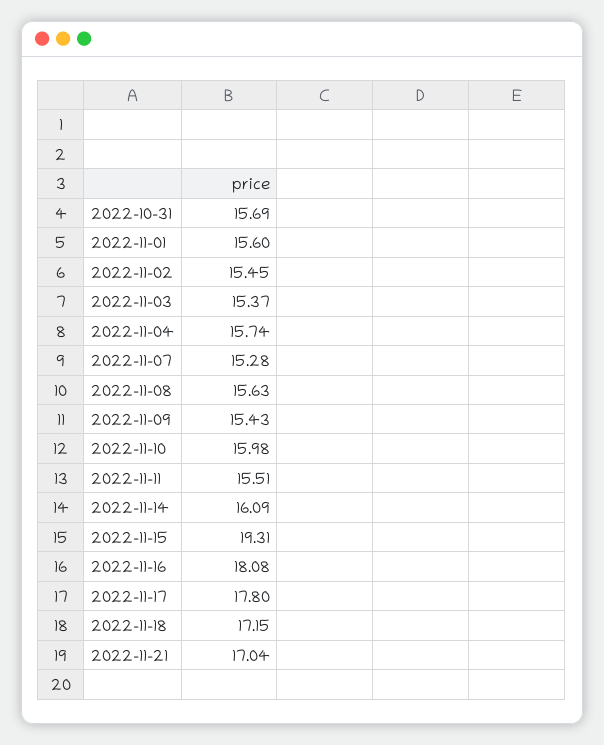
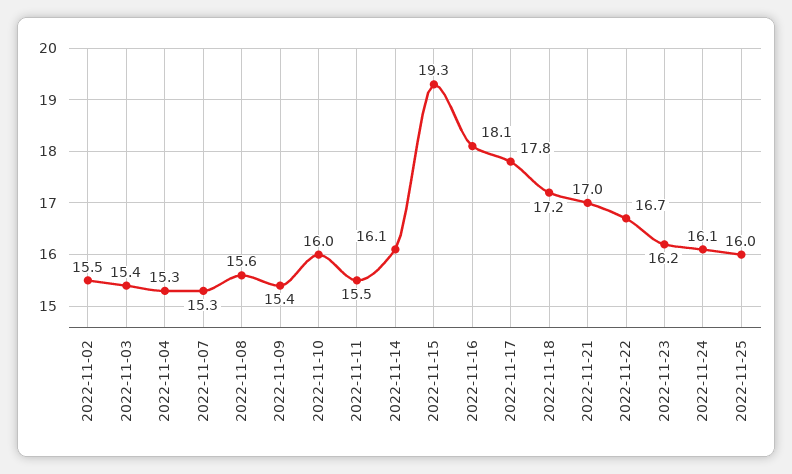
2022-10-31: 15.69 -> none
2022-11-01: 15.6 -> none
2022-11-04: 15.74 -> 15.3
2022-11-22: none -> 16.7
2022-11-23: none -> 16.2
2022-11-24: none -> 16.1
2022-11-25: none -> 16

